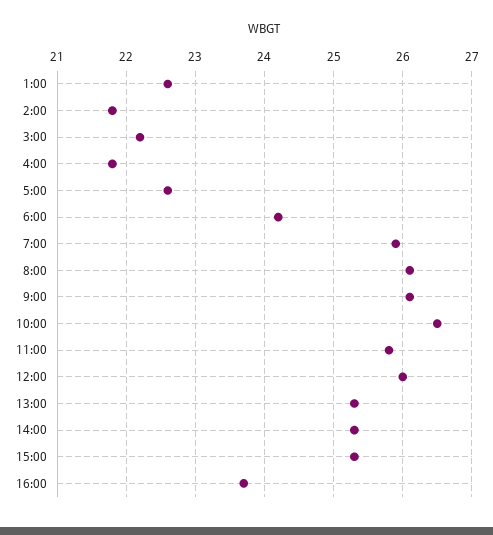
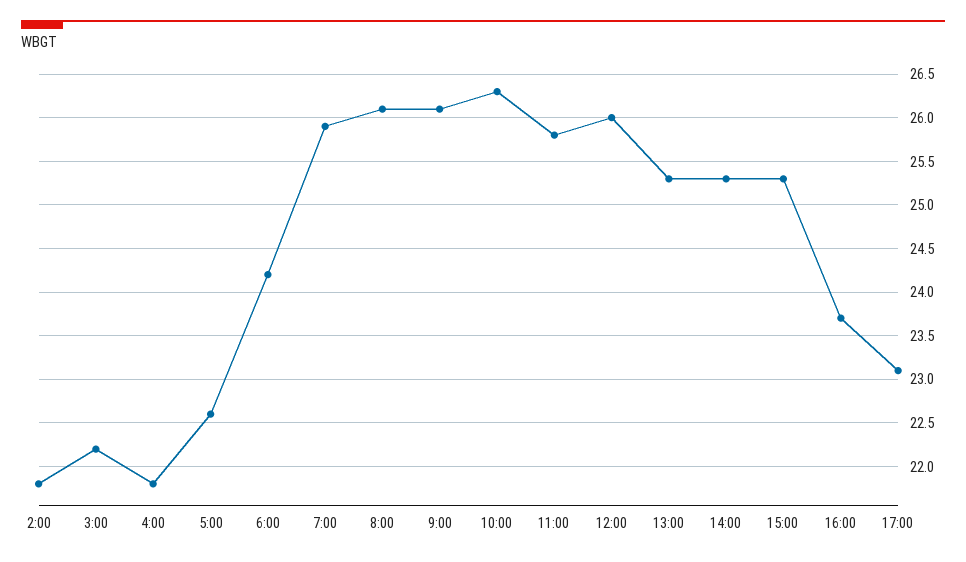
1:00: 22.6 -> none
10:00: 26.5 -> 26.3
17:00: none -> 23.1

